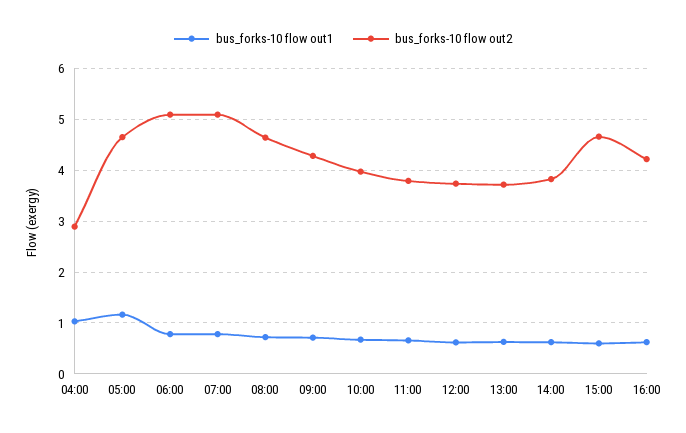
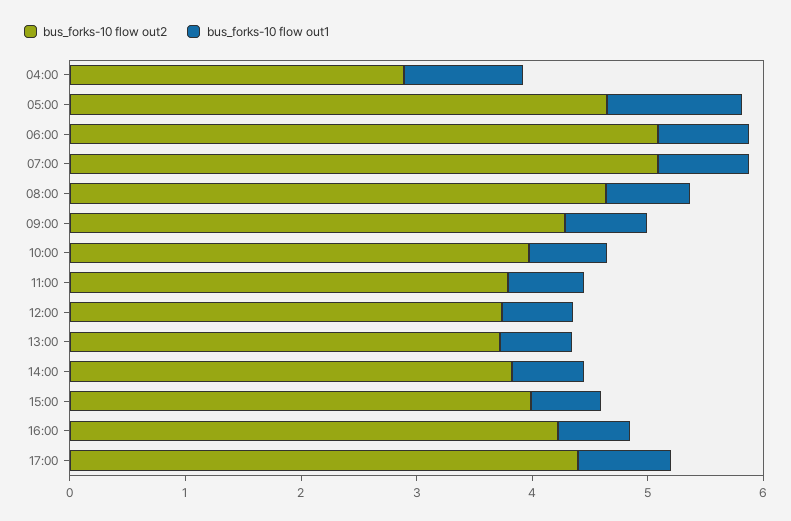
bus_forks-10 flow out2, 15:00: 4.6 -> 4
bus_forks-10 flow out2, 17:00: none -> 4.4
bus_forks-10 flow out1, 17:00: none -> 0.8

